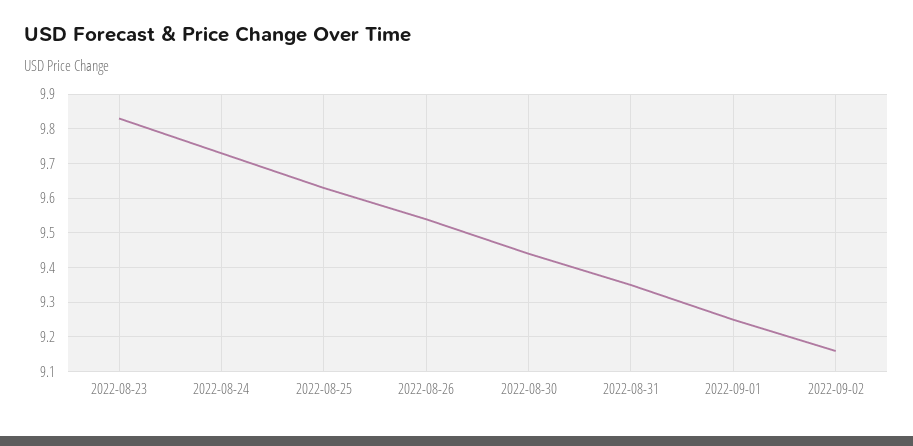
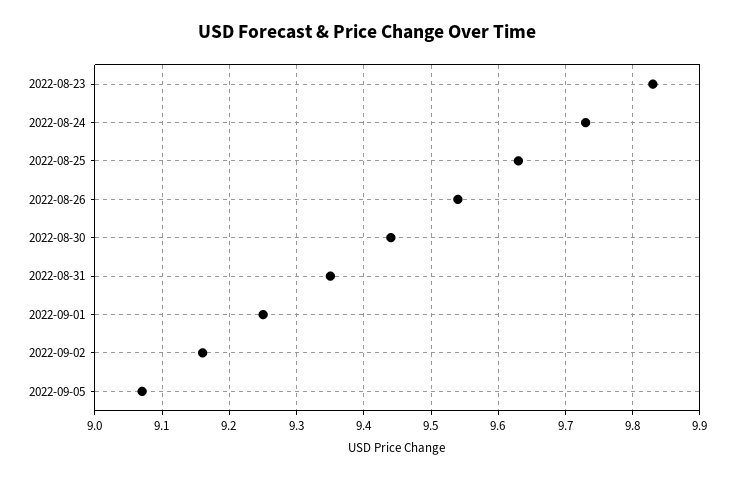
2022-09-05: none -> 9.07

